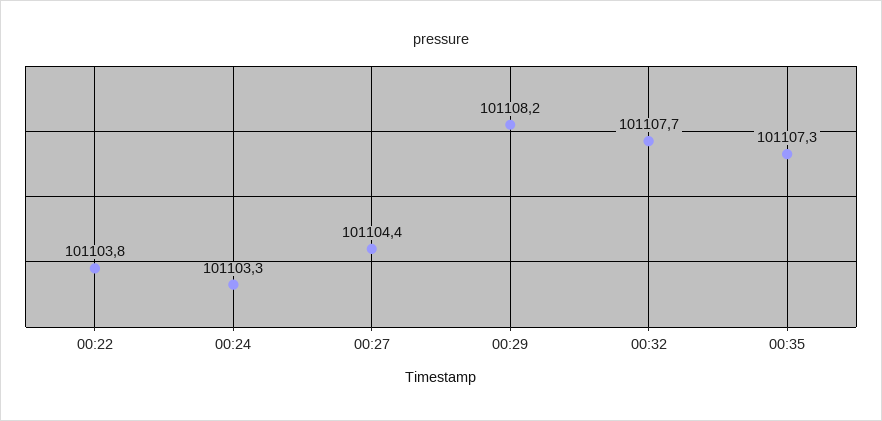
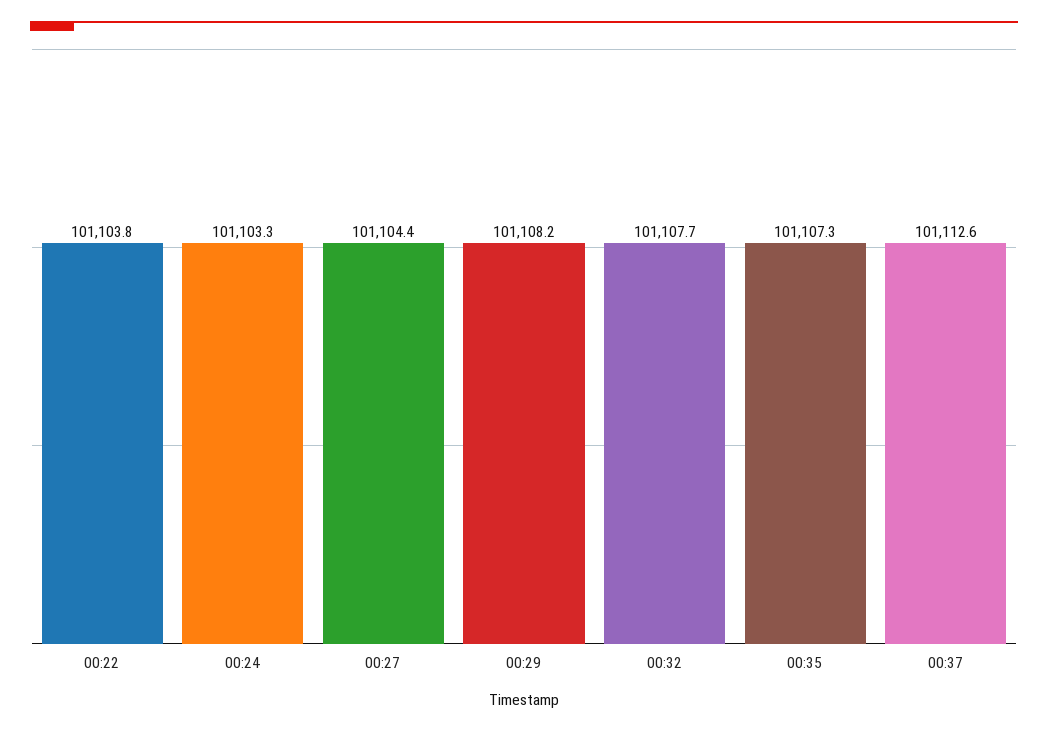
00:37: none -> 101112.6

